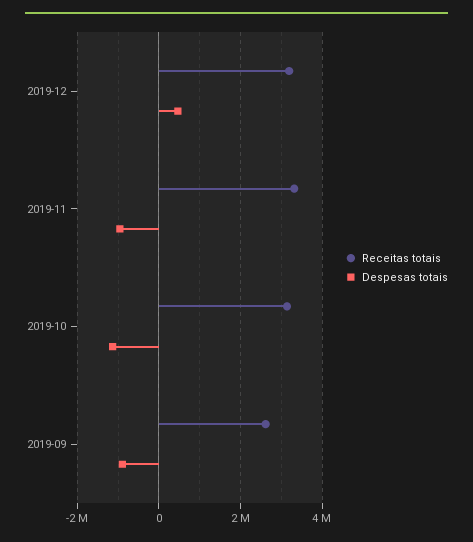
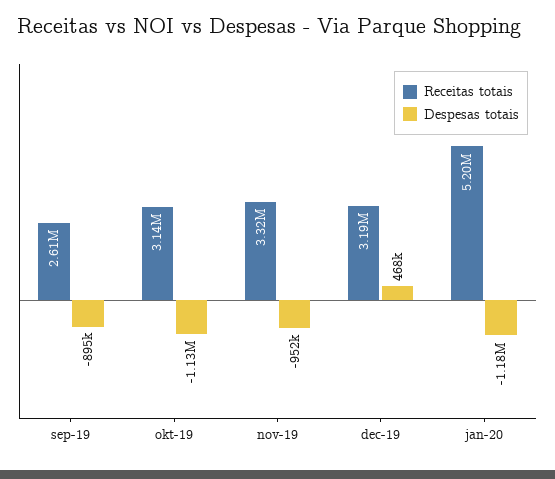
Receitas totais, jan-20: none -> 5200000
Despesas totais, jan-20: none -> -1180000

